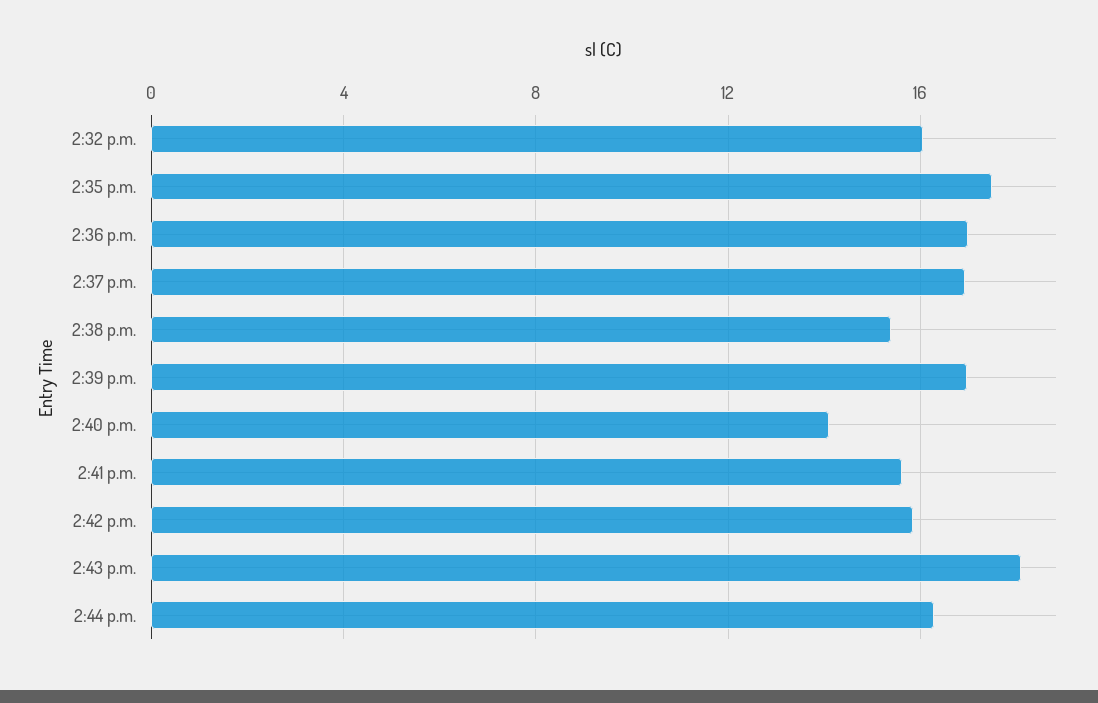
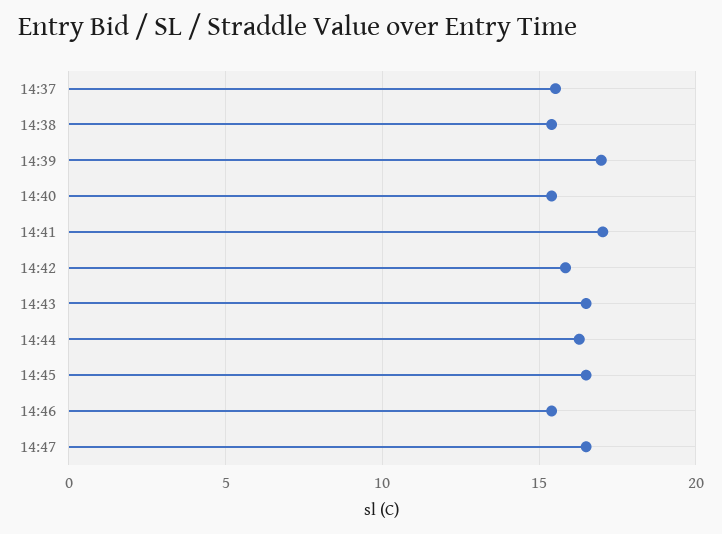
2:32 p.m.: 16 -> none
2:35 p.m.: 17.5 -> none
2:36 p.m.: 17 -> none
2:37 p.m.: 17 -> 15.5
2:40 p.m.: 14 -> 15.5
2:41 p.m.: 15.5 -> 17
2:43 p.m.: 18 -> 16.5
14:45: none -> 16.5
14:46: none -> 15.5
14:47: none -> 16.5

